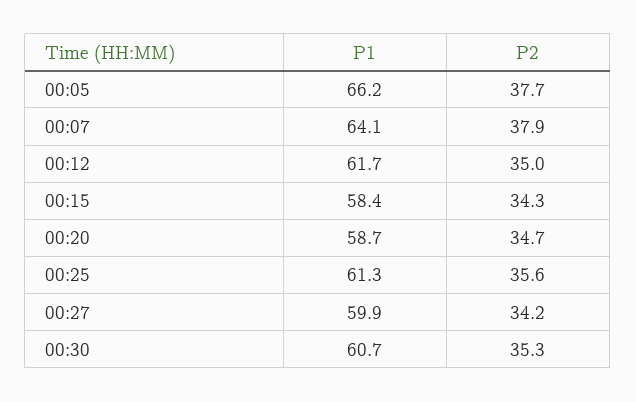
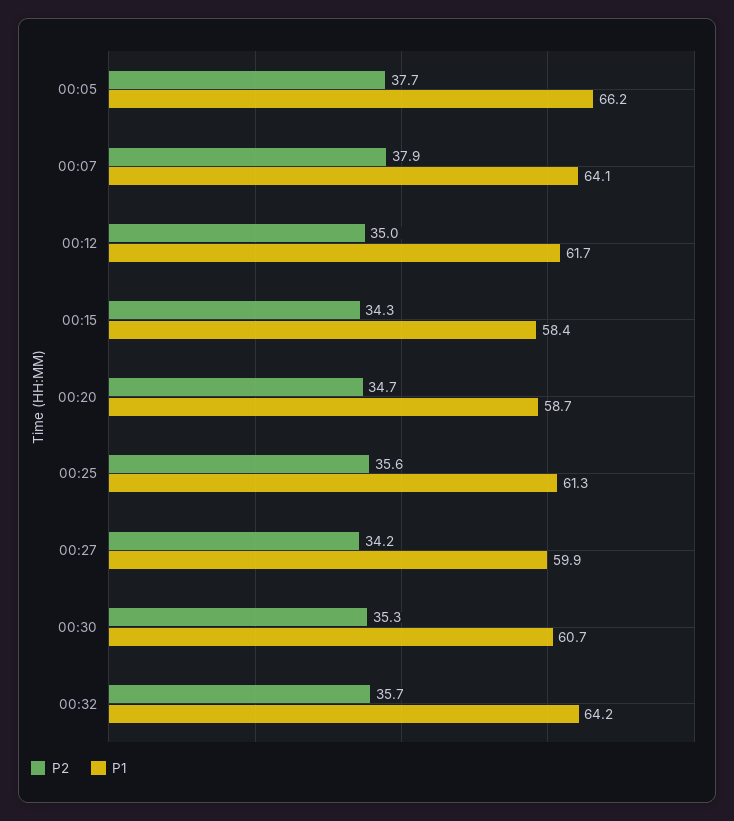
P2, 00:32: none -> 35.7
P1, 00:32: none -> 64.2

